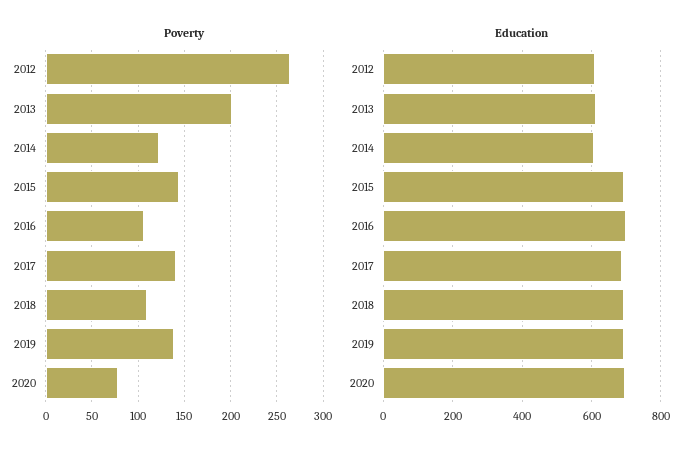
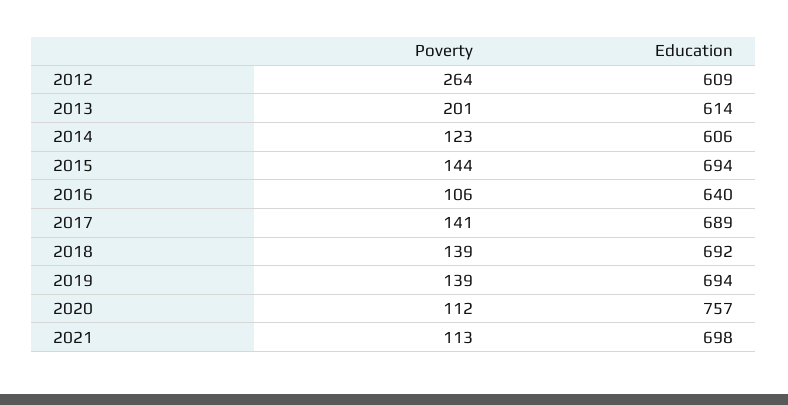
Poverty, 2018: 110 -> 139
Poverty, 2020: 80 -> 112
Education, 2016: 700 -> 640
Education, 2020: 700 -> 757
Poverty, 2021: none -> 113
Education, 2021: none -> 698

